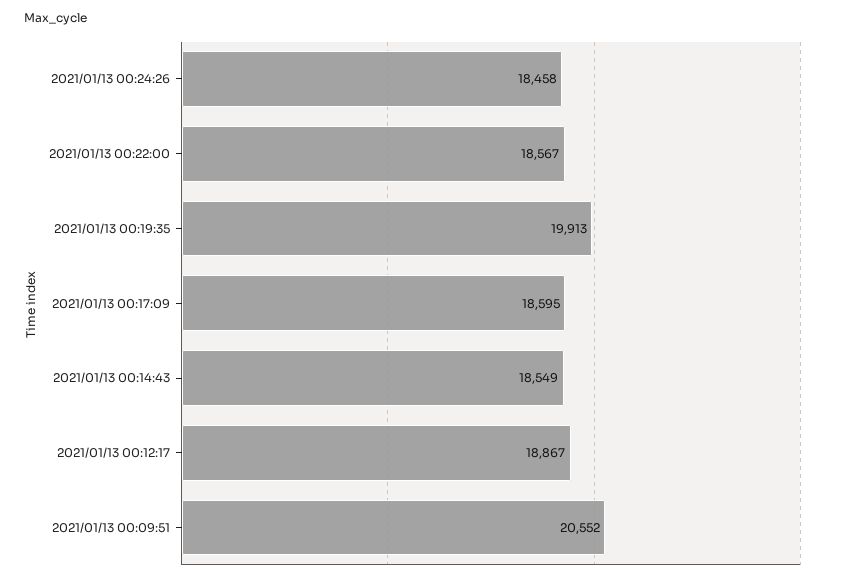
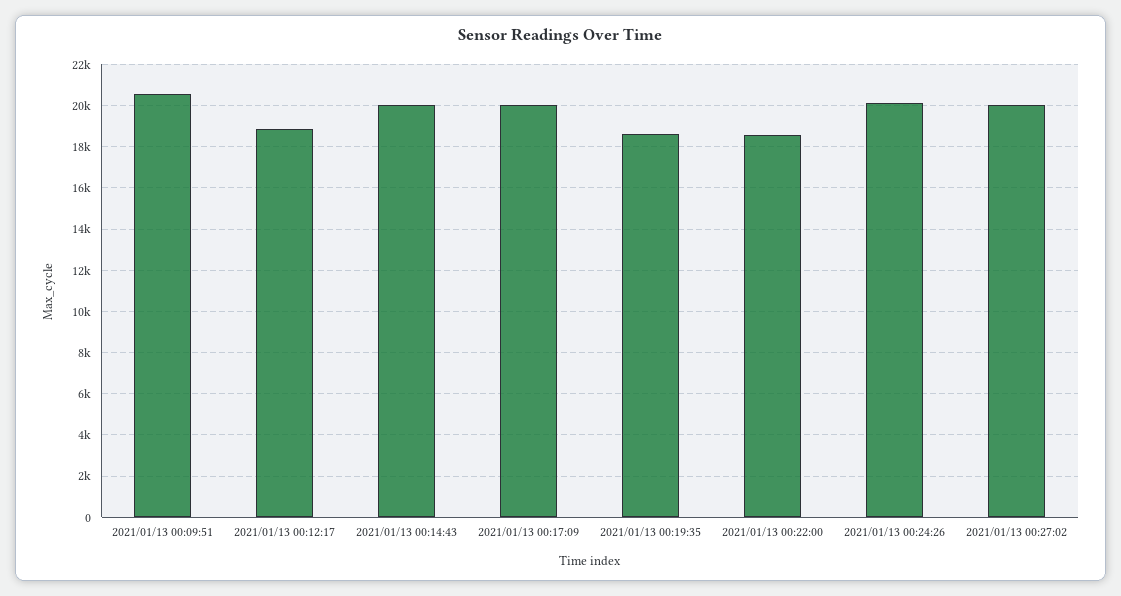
2021/01/13 00:24:26: 18458 -> 20000
2021/01/13 00:19:35: 19913 -> 18500
2021/01/13 00:17:09: 18595 -> 20000
2021/01/13 00:14:43: 18549 -> 20000
2021/01/13 00:27:02: none -> 20000

